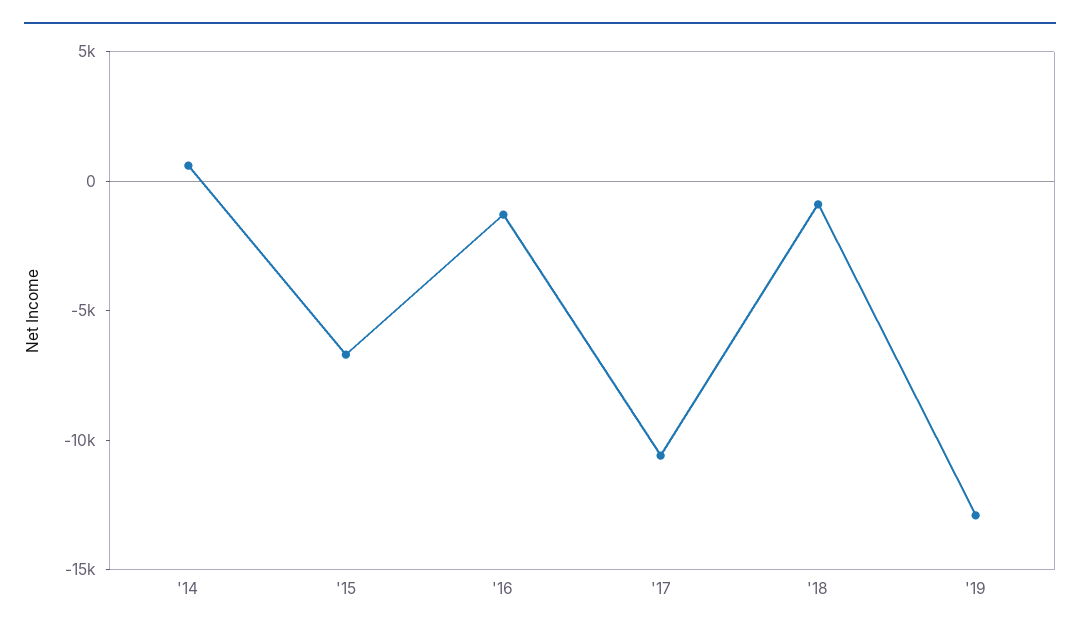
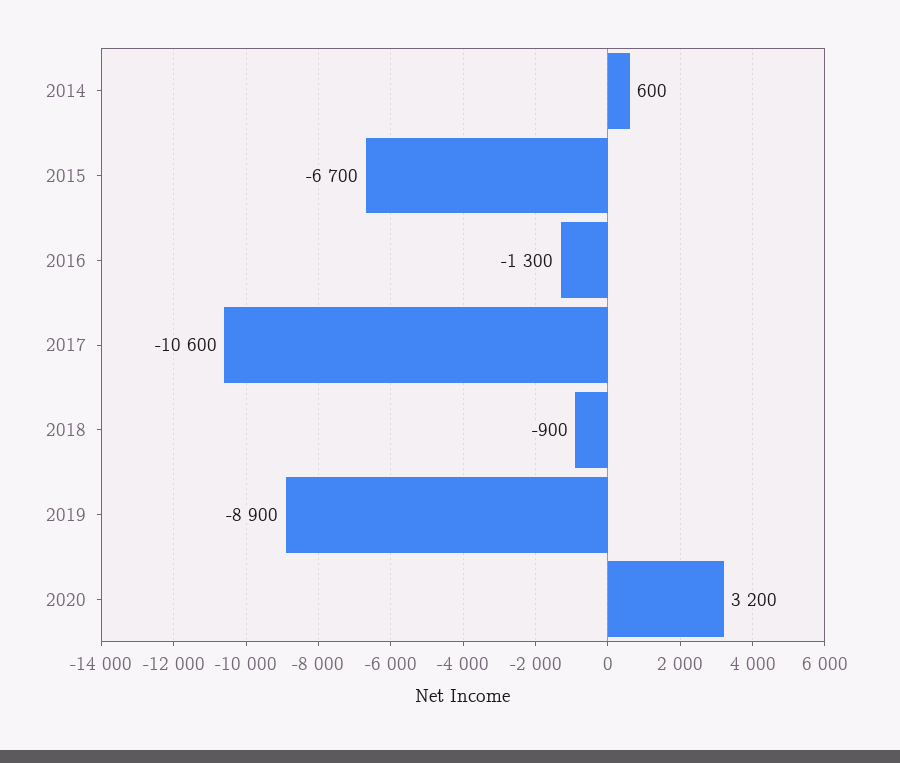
'19: -13000 -> -8900
2020: none -> 3200

